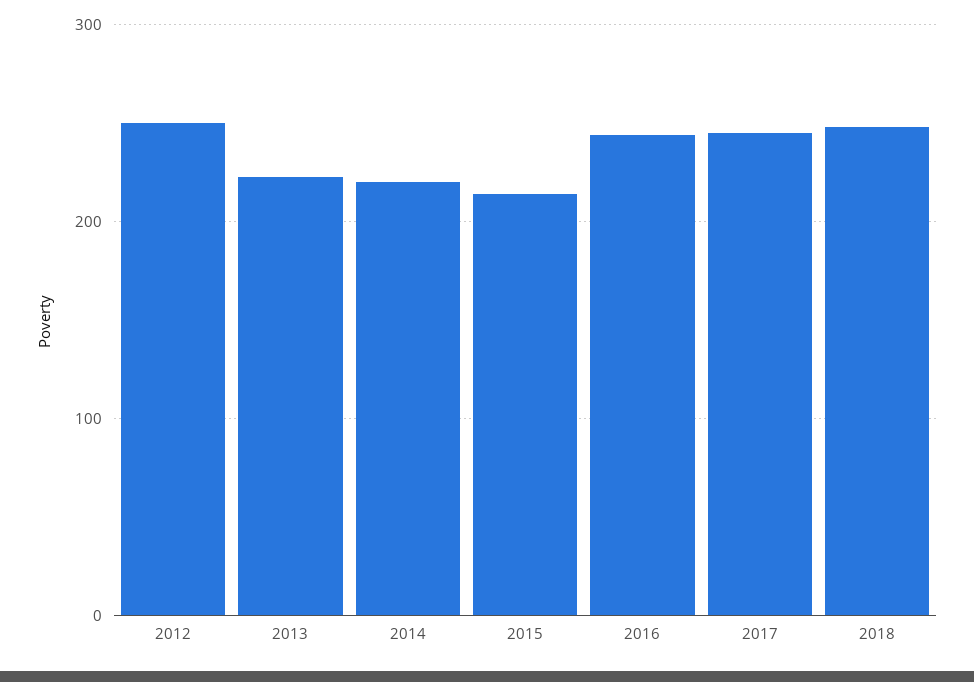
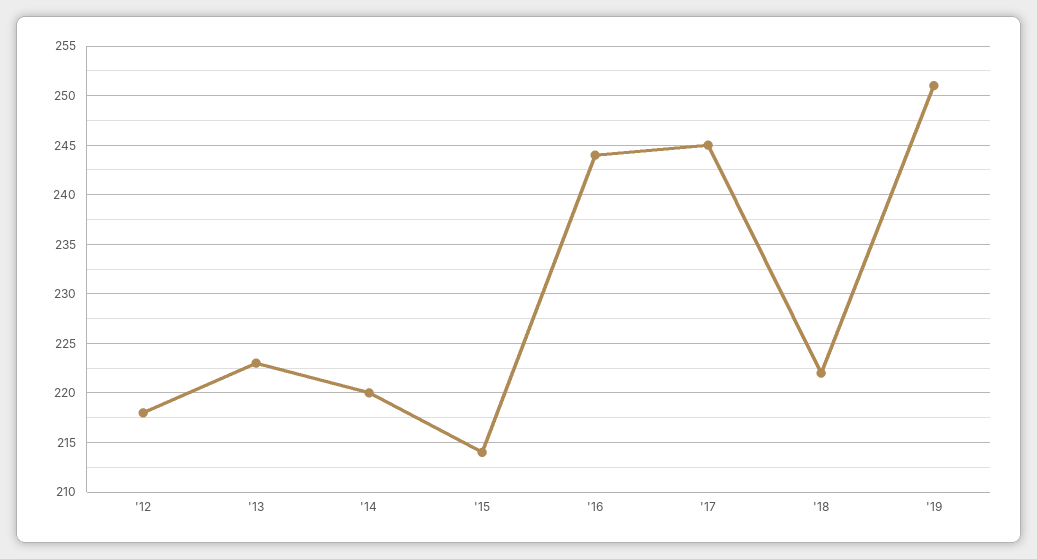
2012: 250 -> 218
2018: 250 -> 222
'19: none -> 251

